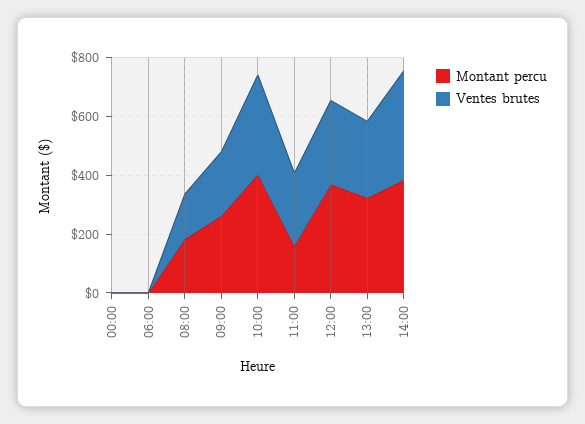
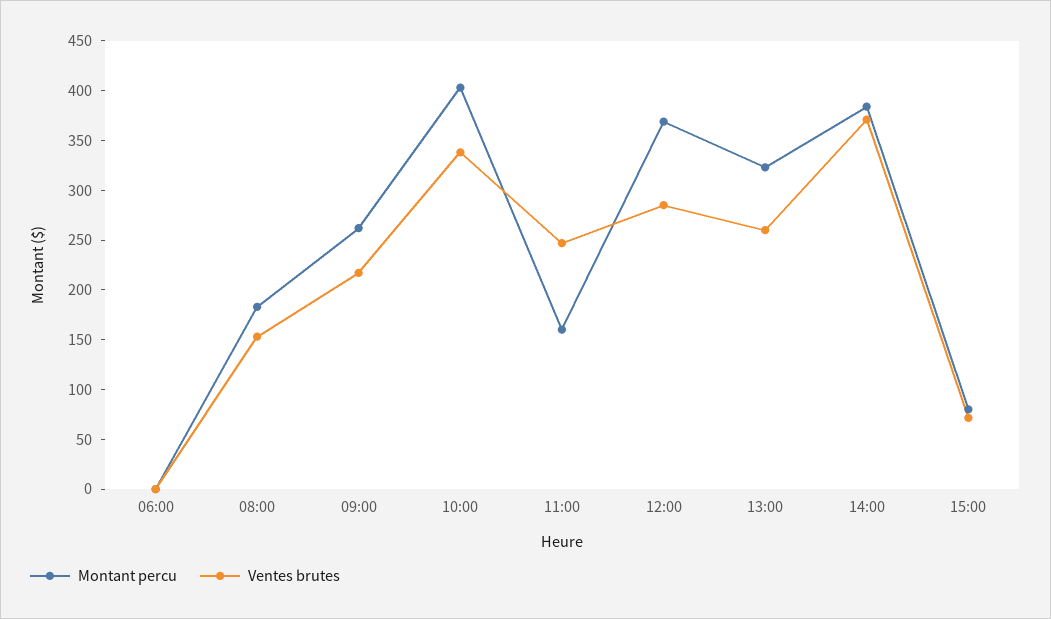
Montant percu, 00:00: 0 -> none
Ventes brutes, 00:00: 0 -> none
Montant percu, 15:00: none -> 80
Ventes brutes, 15:00: none -> 70

